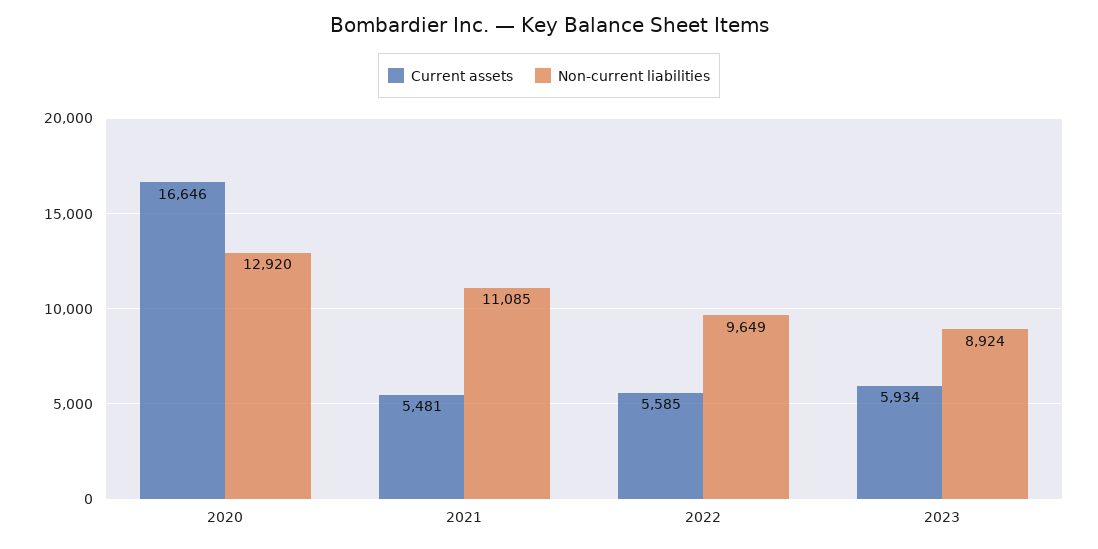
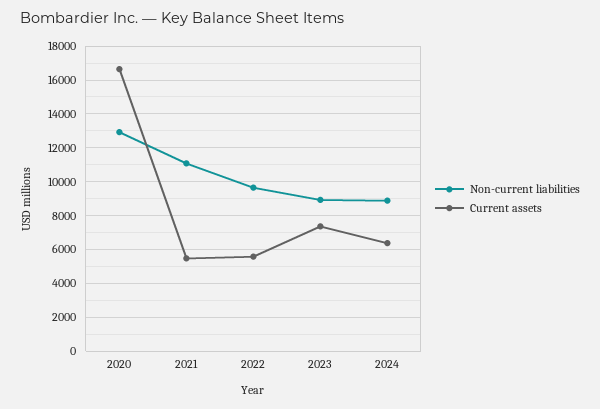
Current assets, 2023: 5934 -> 7500
Non-current liabilities, 2024: none -> 9000
Current assets, 2024: none -> 6500

